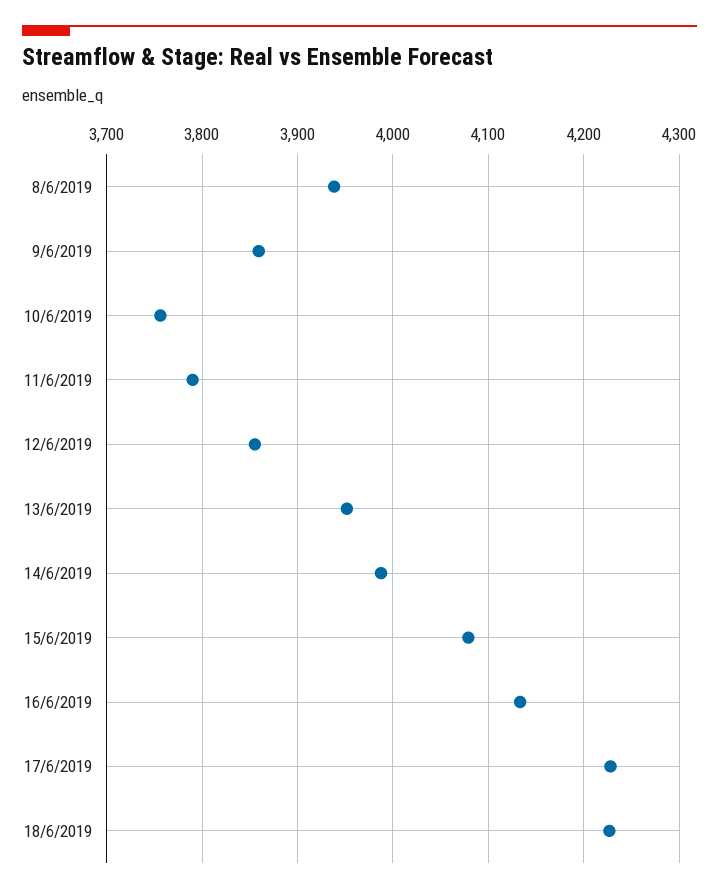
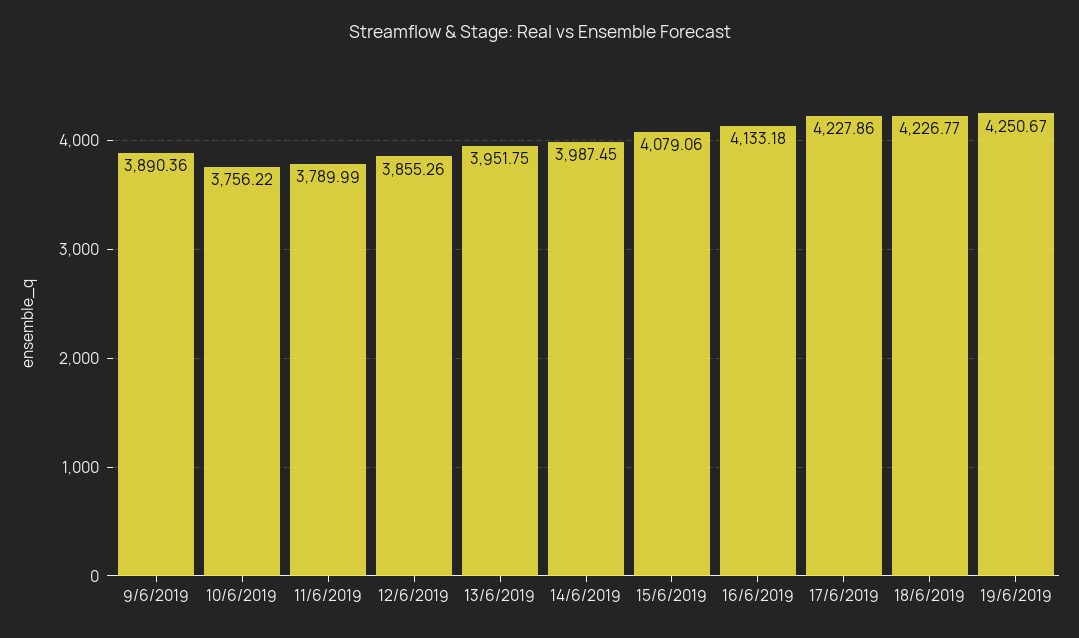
8/6/2019: 3940 -> none
9/6/2019: 3860 -> 3890.36
19/6/2019: none -> 4250.67

